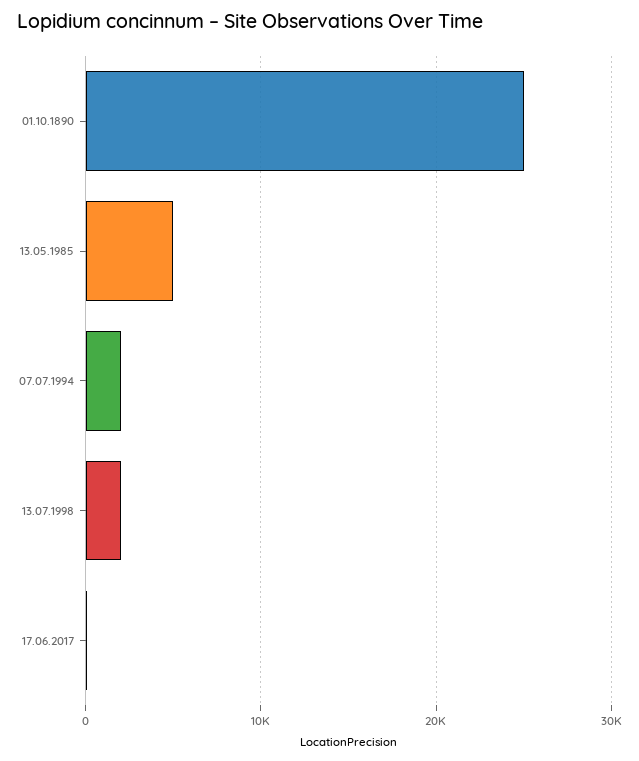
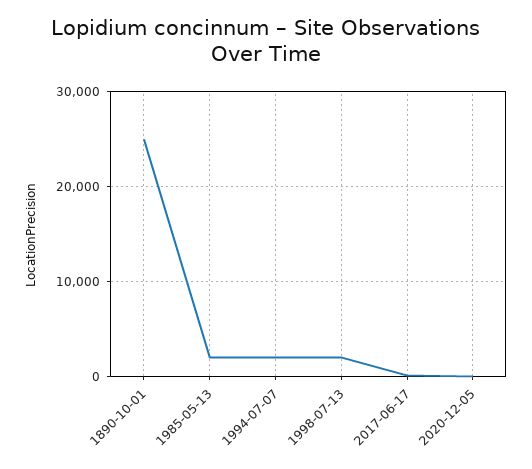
13.05.1985: 5000 -> 2000
2020-12-05: none -> 0

